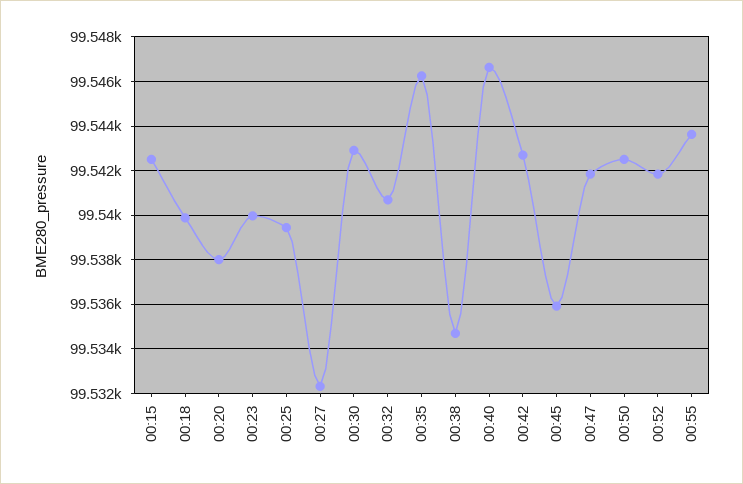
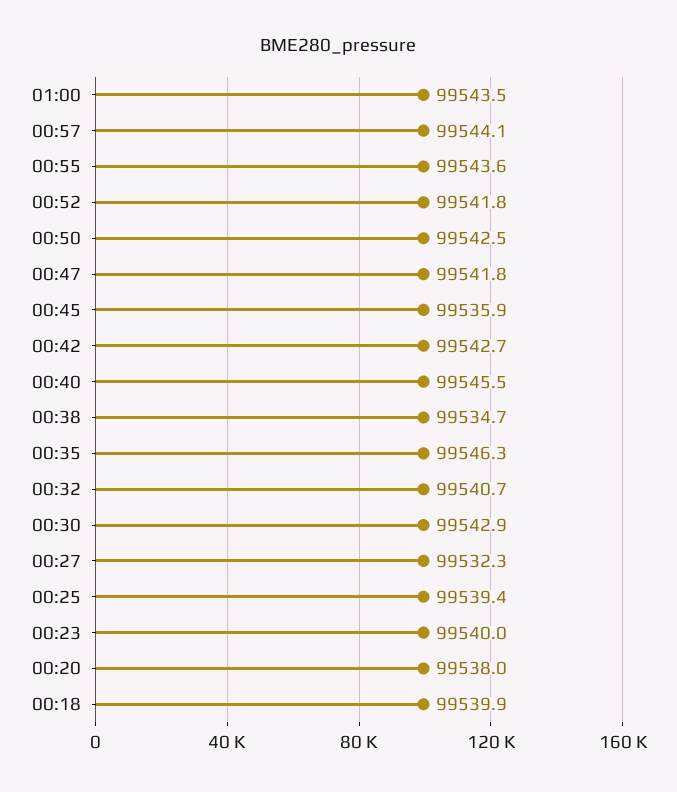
00:15: 99542.5 -> none
00:40: 99546.5 -> 99545.5
01:00: none -> 99543.5
00:57: none -> 99544.1

